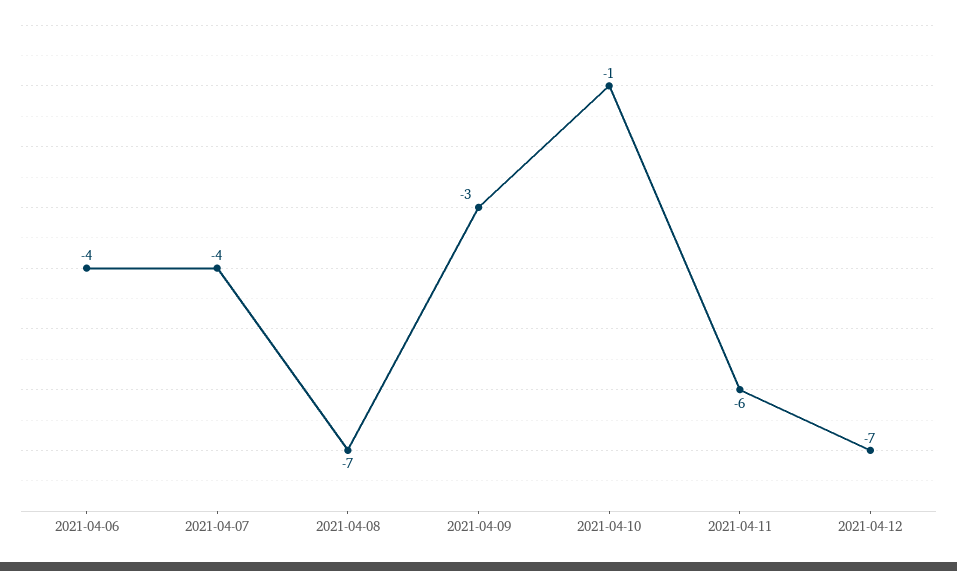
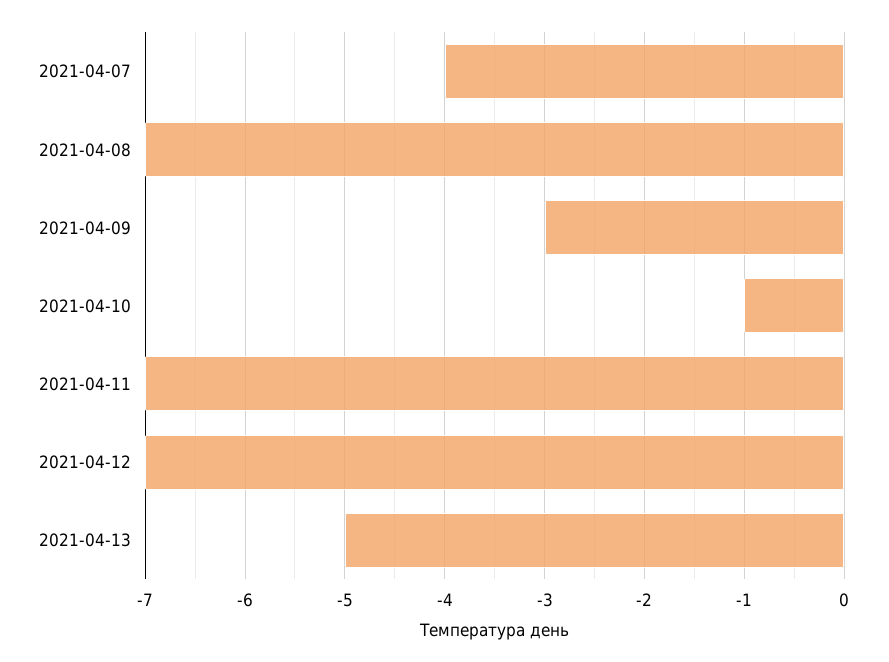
2021-04-06: -4 -> none
2021-04-11: -6 -> -7
2021-04-13: none -> -5

